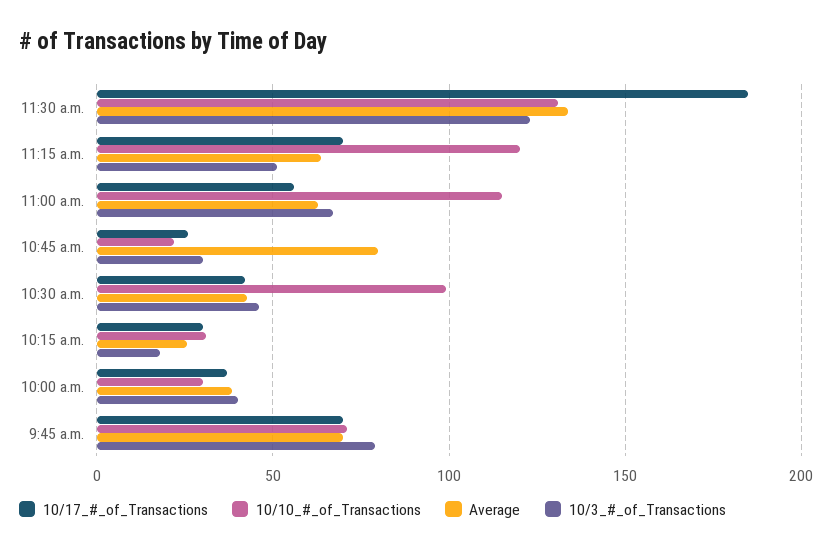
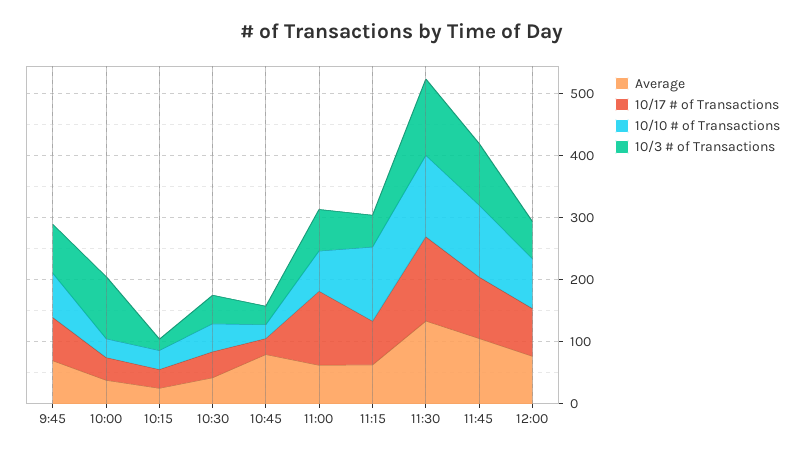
10/17_#_of_Transactions, 11:30 a.m.: 185 -> 140
10/17_#_of_Transactions, 11:00 a.m.: 55 -> 120
10/10_#_of_Transactions, 11:00 a.m.: 115 -> 60
10/10_#_of_Transactions, 10:30 a.m.: 100 -> 40
10/3_#_of_Transactions, 10:00 a.m.: 40 -> 100
Average, 11:45: none -> 100
10/17_#_of_Transactions, 11:45: none -> 100
10/10_#_of_Transactions, 11:45: none -> 120
10/3_#_of_Transactions, 11:45: none -> 100
Average, 12:00: none -> 80
10/17_#_of_Transactions, 12:00: none -> 80
10/10_#_of_Transactions, 12:00: none -> 80
10/3_#_of_Transactions, 12:00: none -> 60

